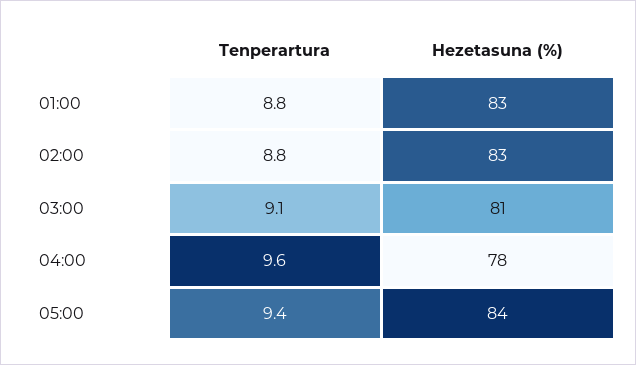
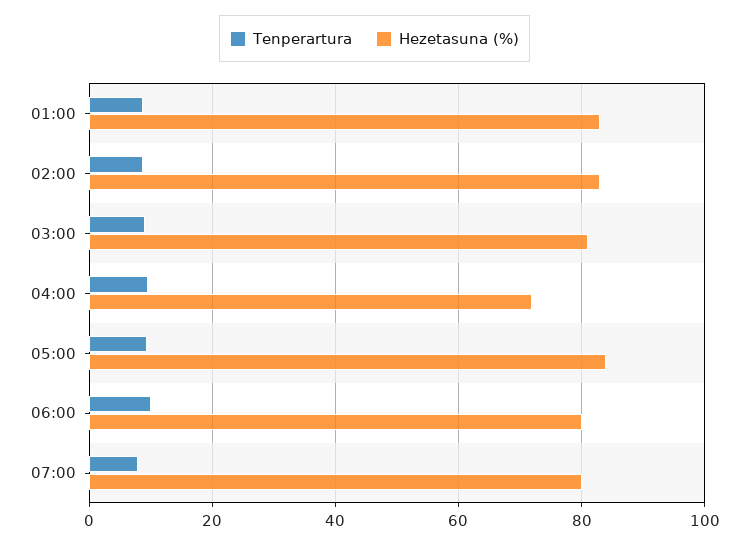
Hezetasuna (%), 04:00: 78 -> 72
Tenperartura, 06:00: none -> 10
Hezetasuna (%), 06:00: none -> 80
Tenperartura, 07:00: none -> 8
Hezetasuna (%), 07:00: none -> 80

